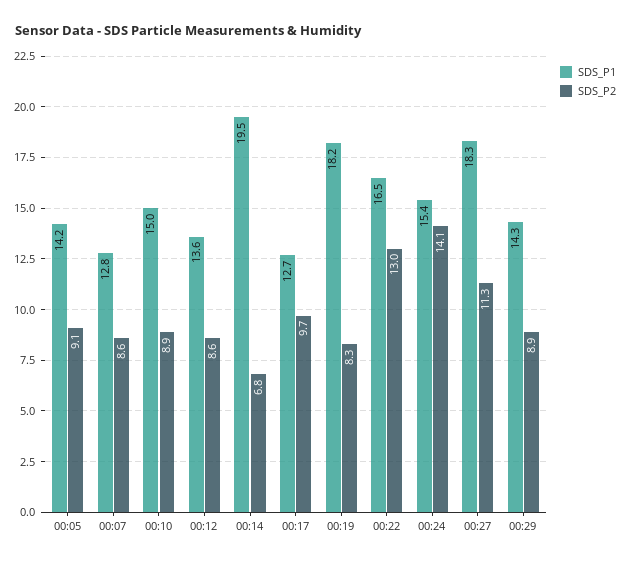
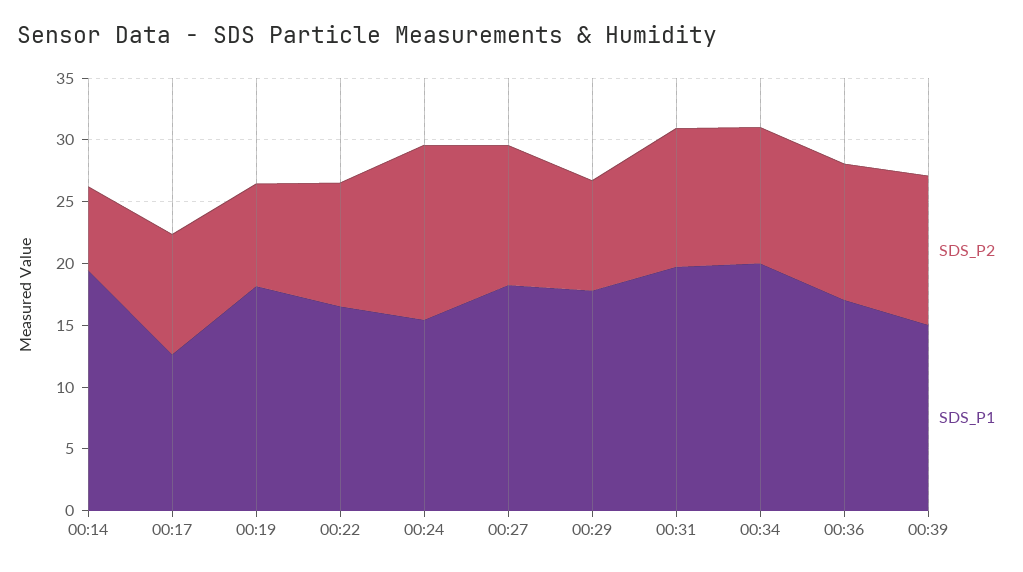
SDS_P1, 00:05: 14.2 -> none
SDS_P2, 00:05: 9.1 -> none
SDS_P1, 00:07: 12.8 -> none
SDS_P2, 00:07: 8.6 -> none
SDS_P1, 00:10: 15 -> none
SDS_P2, 00:10: 8.9 -> none
SDS_P1, 00:12: 13.6 -> none
SDS_P2, 00:12: 8.6 -> none
SDS_P2, 00:22: 13 -> 10
SDS_P1, 00:29: 14.3 -> 18
SDS_P2, 00:31: none -> 11
SDS_P1, 00:31: none -> 20
SDS_P2, 00:34: none -> 11
SDS_P1, 00:34: none -> 20
SDS_P2, 00:36: none -> 11
SDS_P1, 00:36: none -> 17
SDS_P2, 00:39: none -> 12
SDS_P1, 00:39: none -> 15

